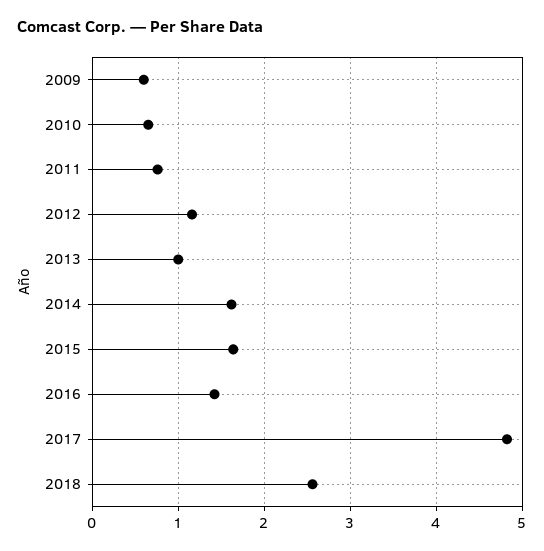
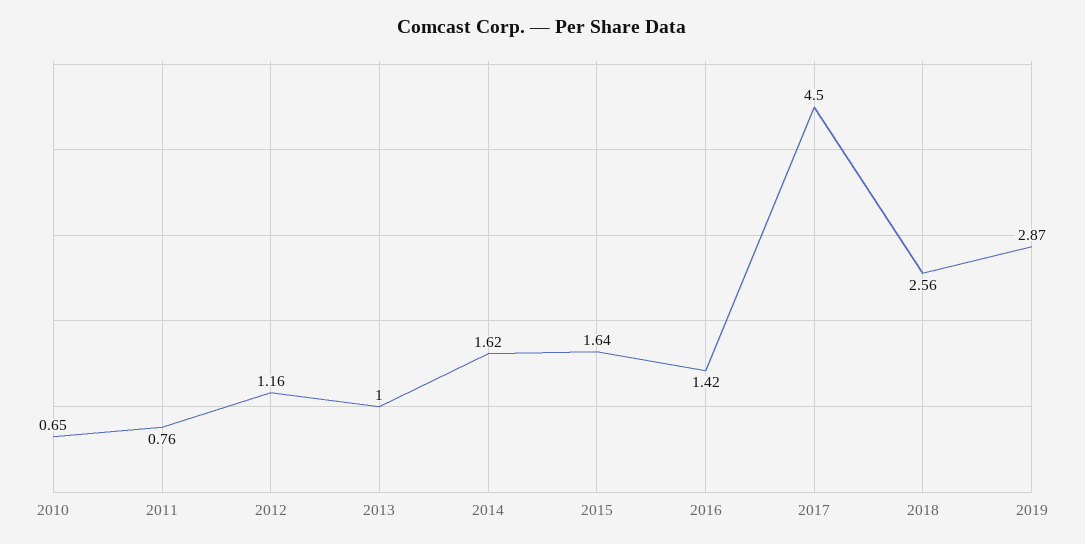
2009: 0.6 -> none
2017: 4.8 -> 4.5
2019: none -> 2.87

